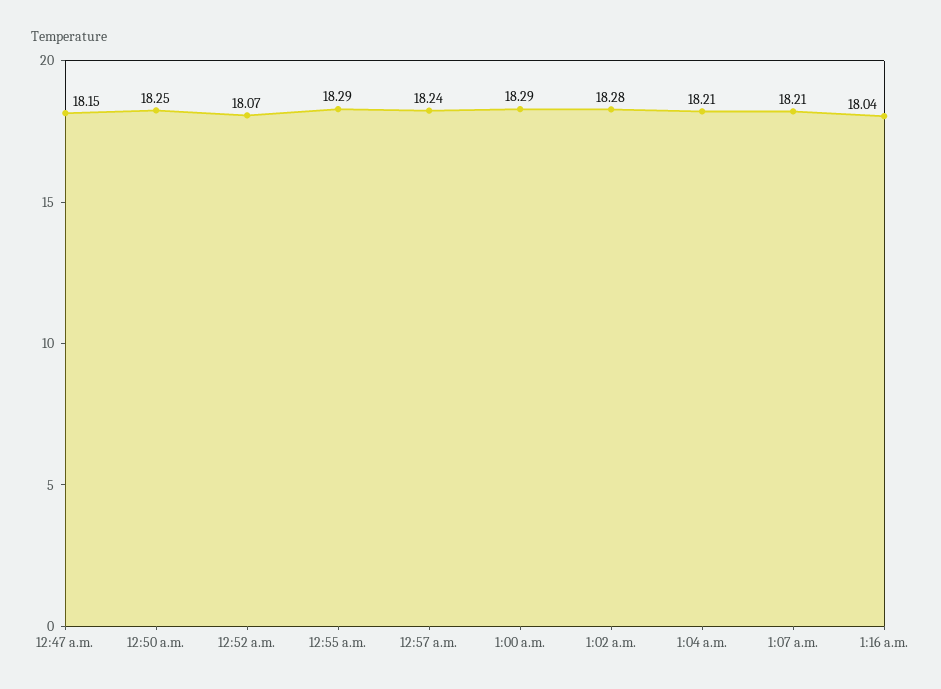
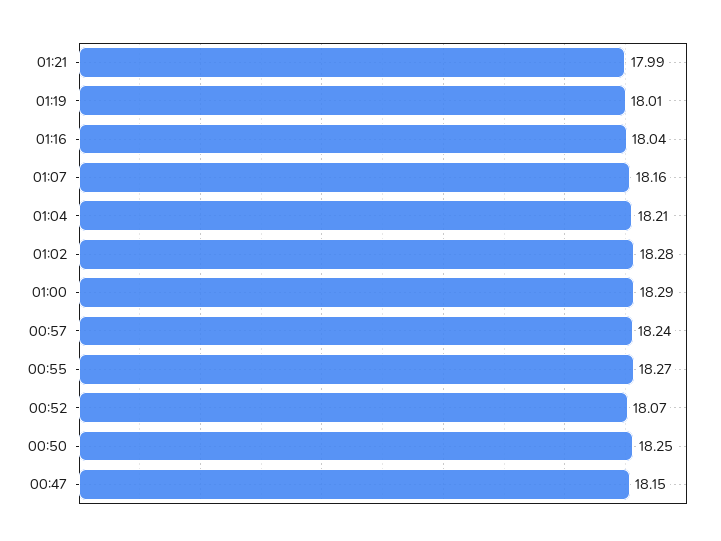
12:55 a.m.: 18.29 -> 18.27
1:07 a.m.: 18.21 -> 18.16
01:21: none -> 17.99
01:19: none -> 18.01

